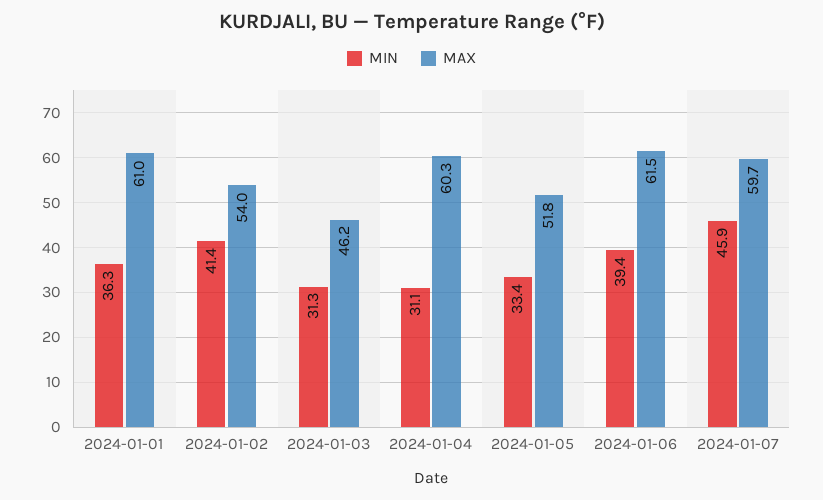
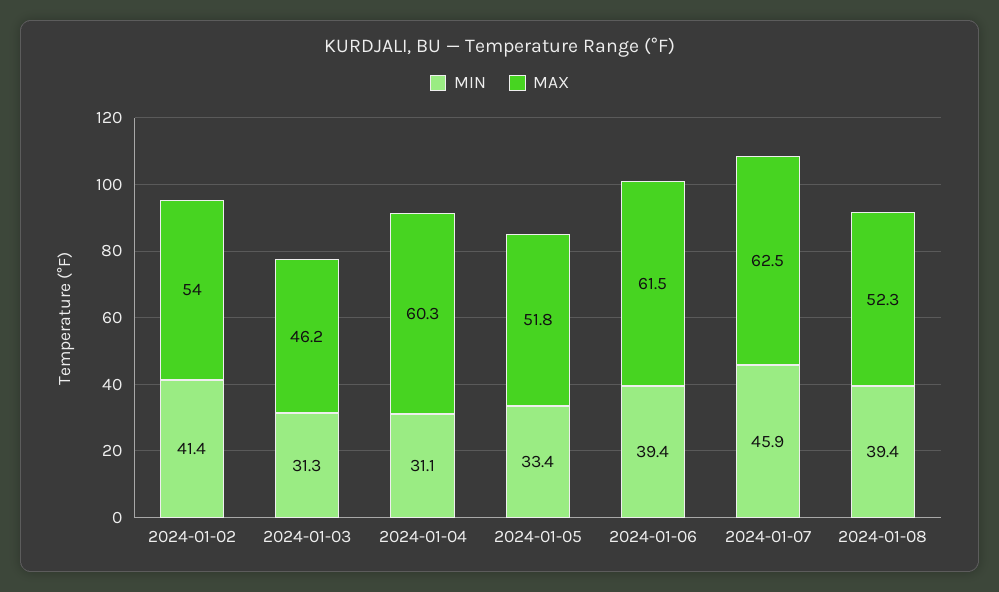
MIN, 2024-01-01: 36.3 -> none
MAX, 2024-01-01: 61 -> none
MAX, 2024-01-07: 59.7 -> 62.5
MIN, 2024-01-08: none -> 39.4
MAX, 2024-01-08: none -> 52.3

